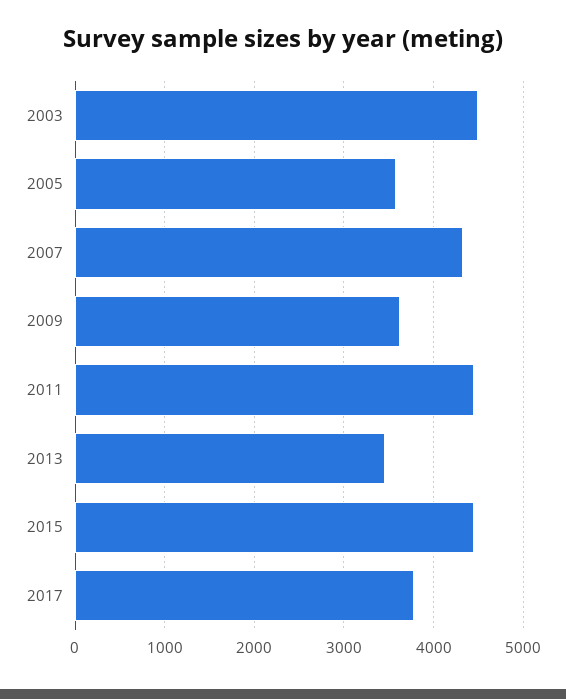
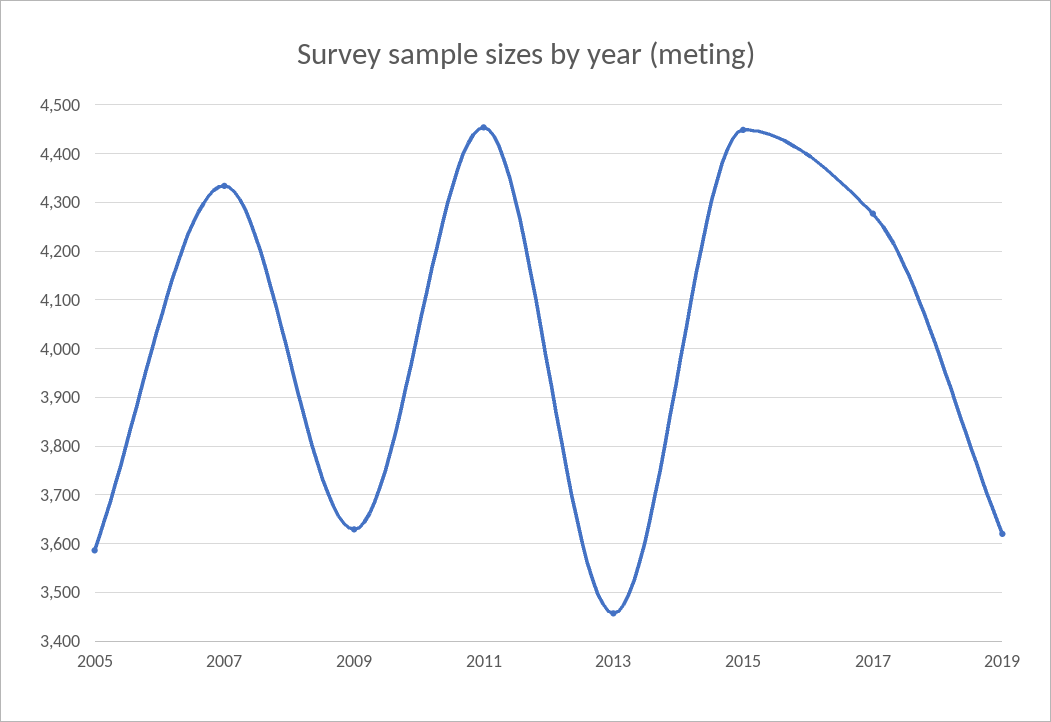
2003: 4500 -> none
2017: 3800 -> 4280
2019: none -> 3620

